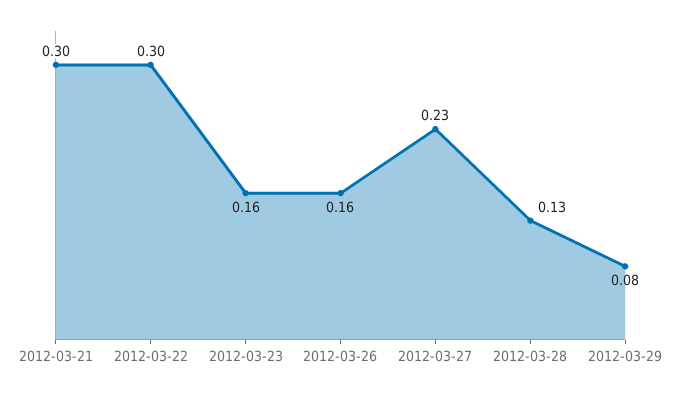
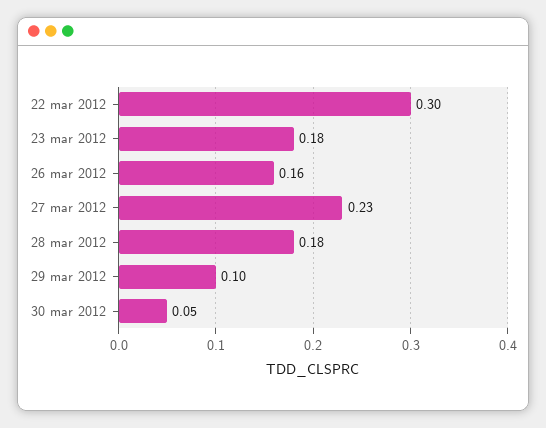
2012-03-21: 0.3 -> none
2012-03-23: 0.16 -> 0.18
2012-03-28: 0.13 -> 0.18
2012-03-29: 0.08 -> 0.1
30 mar 2012: none -> 0.05

